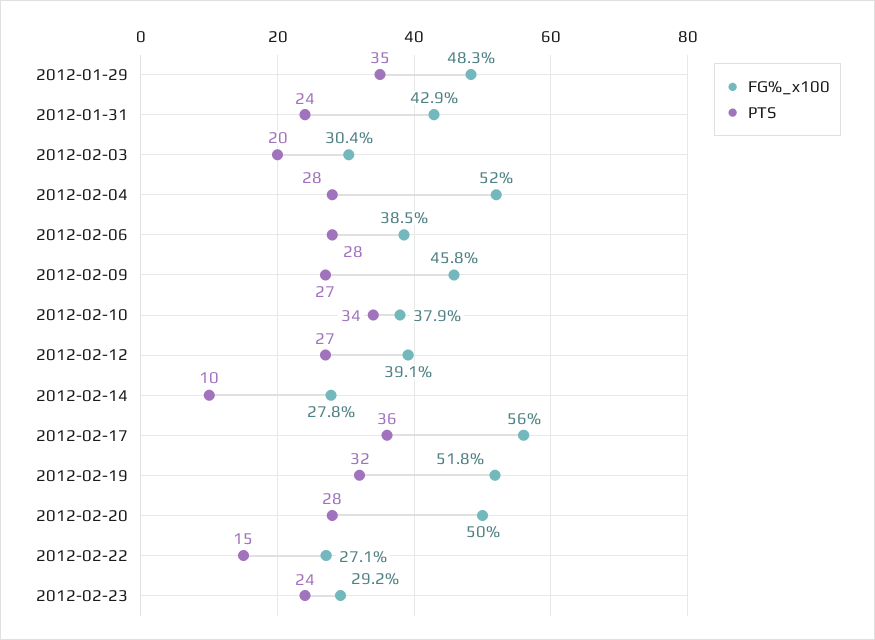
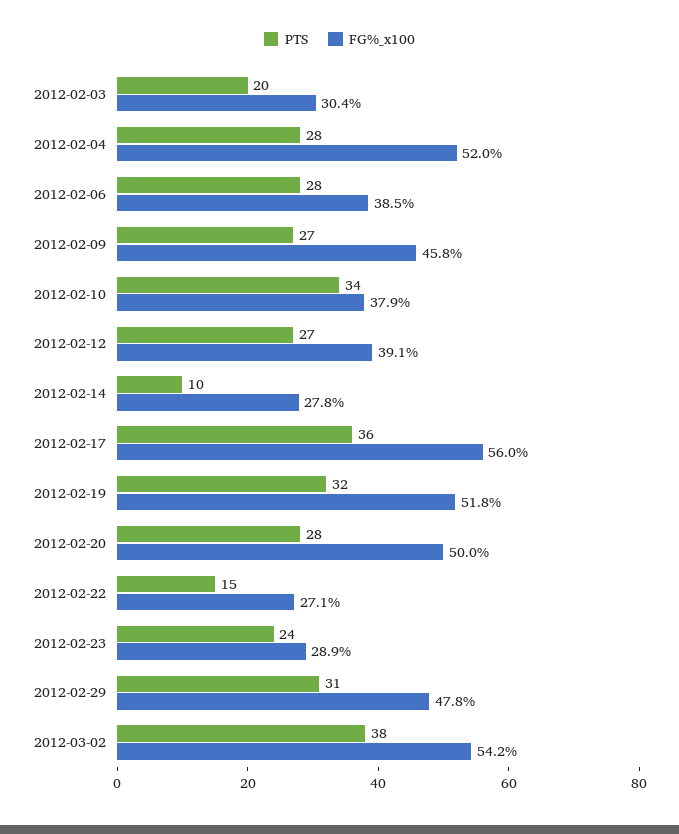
FG%_x100, 2012-01-29: 48.3 -> none
PTS, 2012-01-29: 35 -> none
FG%_x100, 2012-01-31: 42.9 -> none
PTS, 2012-01-31: 24 -> none
FG%_x100, 2012-02-23: 29.2 -> 28.9
PTS, 2012-02-29: none -> 31
FG%_x100, 2012-02-29: none -> 47.8
PTS, 2012-03-02: none -> 38
FG%_x100, 2012-03-02: none -> 54.2

